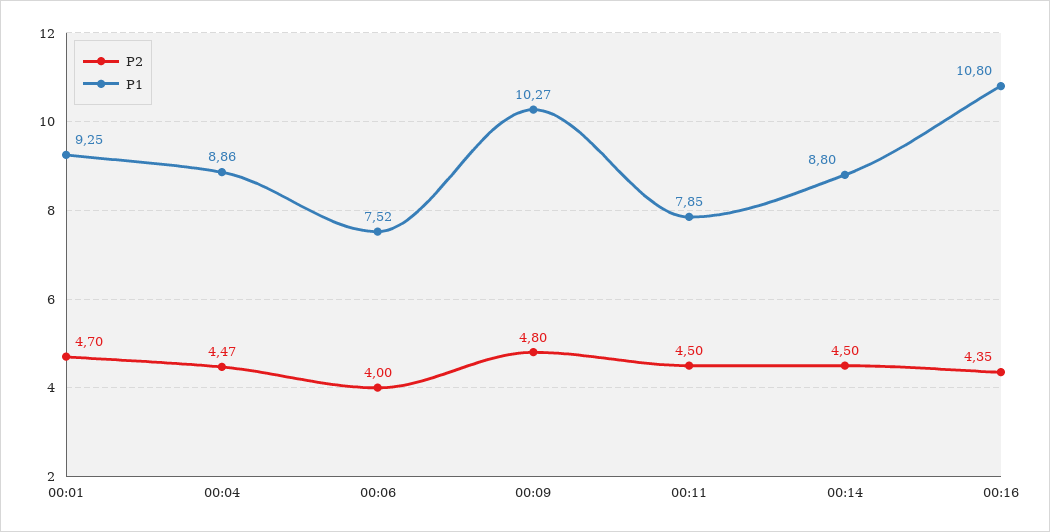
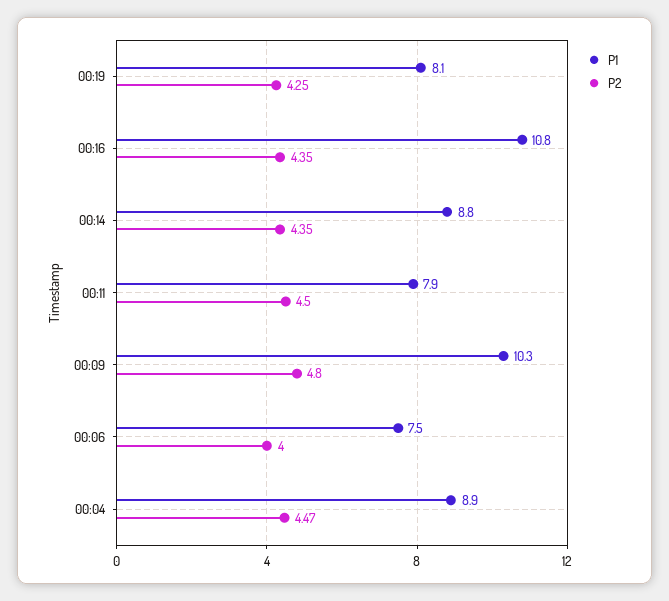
P2, 00:01: 4.7 -> none
P1, 00:01: 9.25 -> none
P2, 00:14: 4.5 -> 4.35
P1, 00:19: none -> 8.1
P2, 00:19: none -> 4.25

